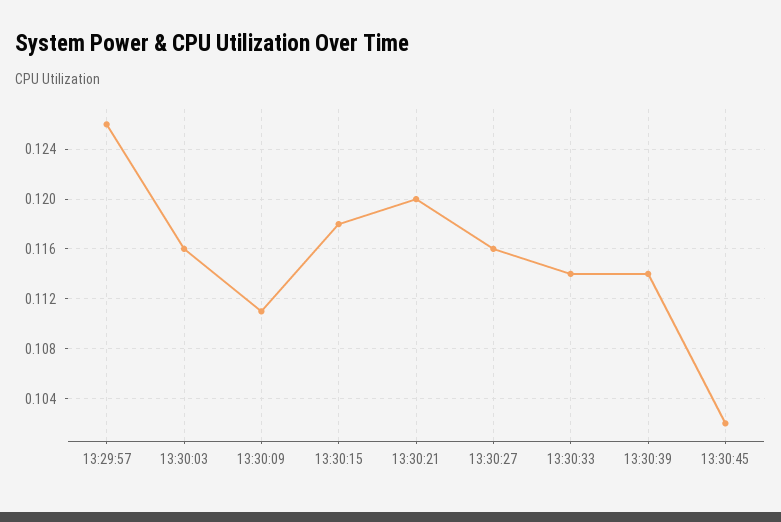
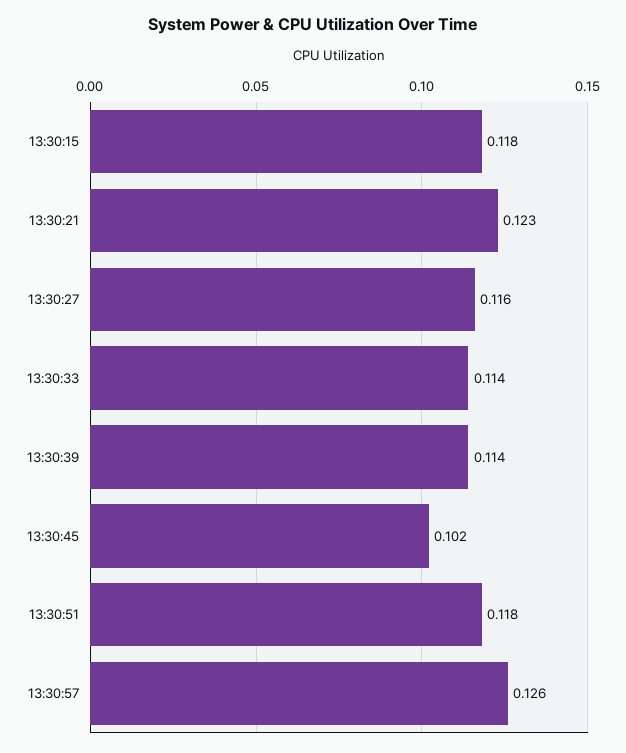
13:29:57: 0.126 -> none
13:30:03: 0.116 -> none
13:30:09: 0.111 -> none
13:30:21: 0.12 -> 0.123
13:30:51: none -> 0.118
13:30:57: none -> 0.126

